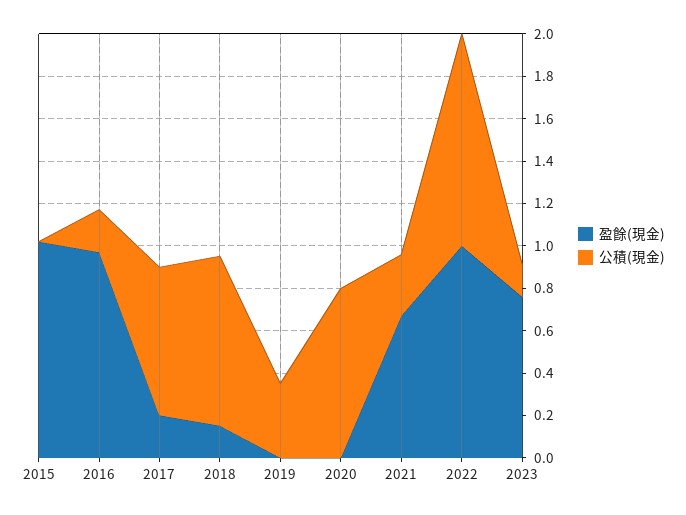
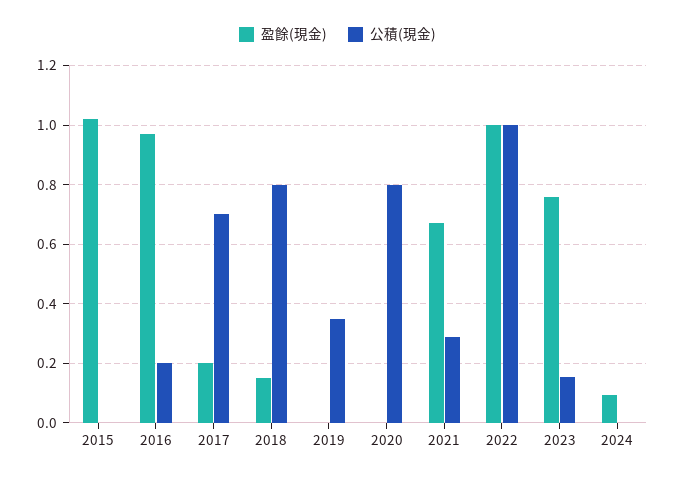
盈餘(現金), 2024: none -> 0.1
公積(現金), 2024: none -> 0

